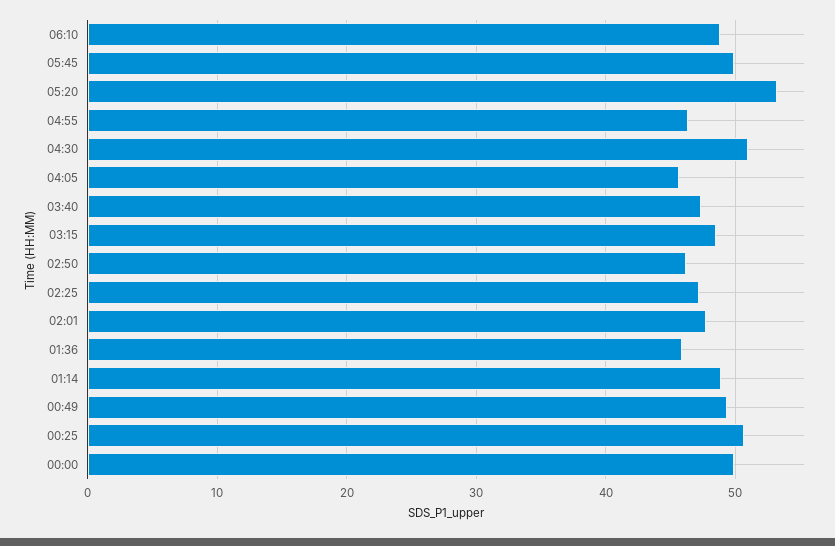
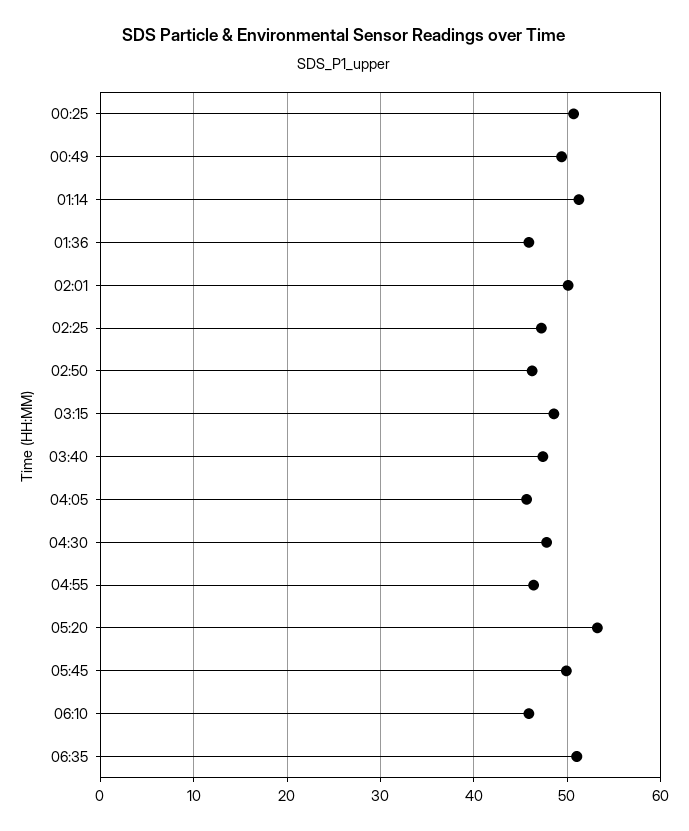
06:10: 49 -> 46
04:30: 51 -> 48
02:01: 48 -> 50
01:14: 49 -> 51
00:00: 50 -> none
06:35: none -> 51

